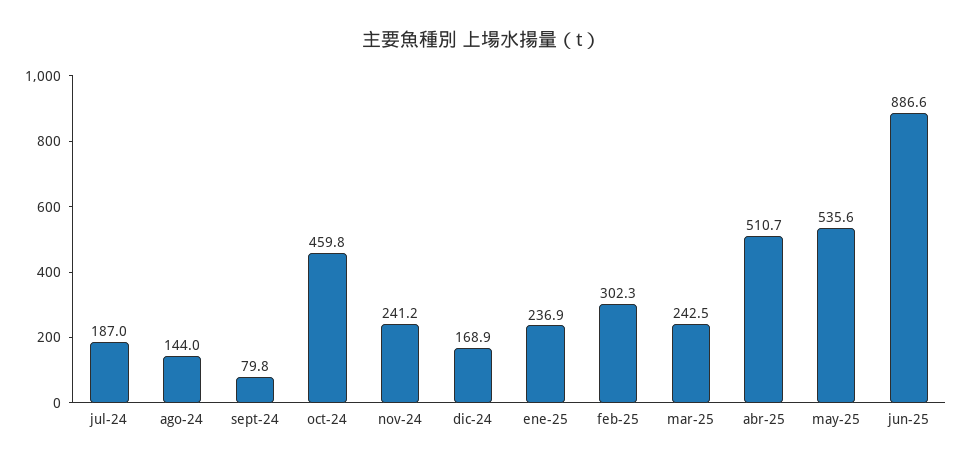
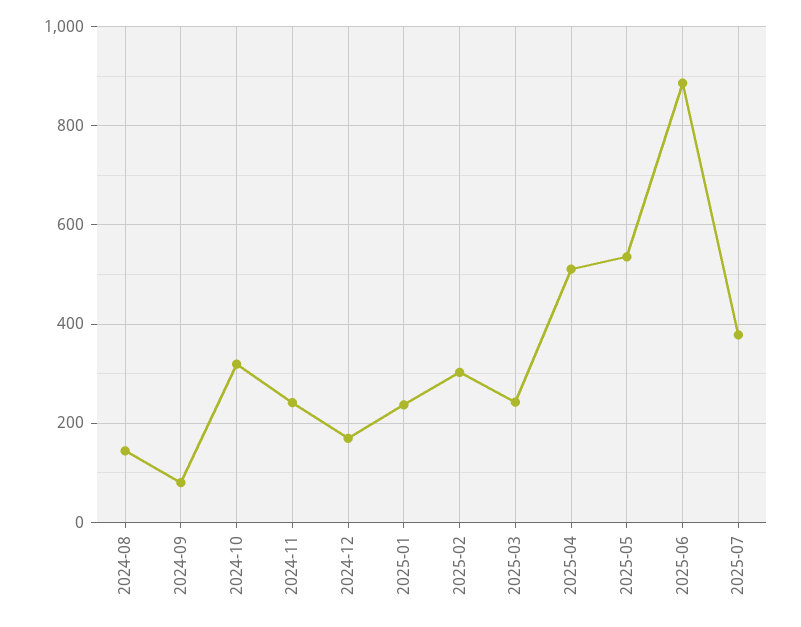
jul-24: 187 -> none
oct-24: 459.8 -> 320
2025-07: none -> 380

